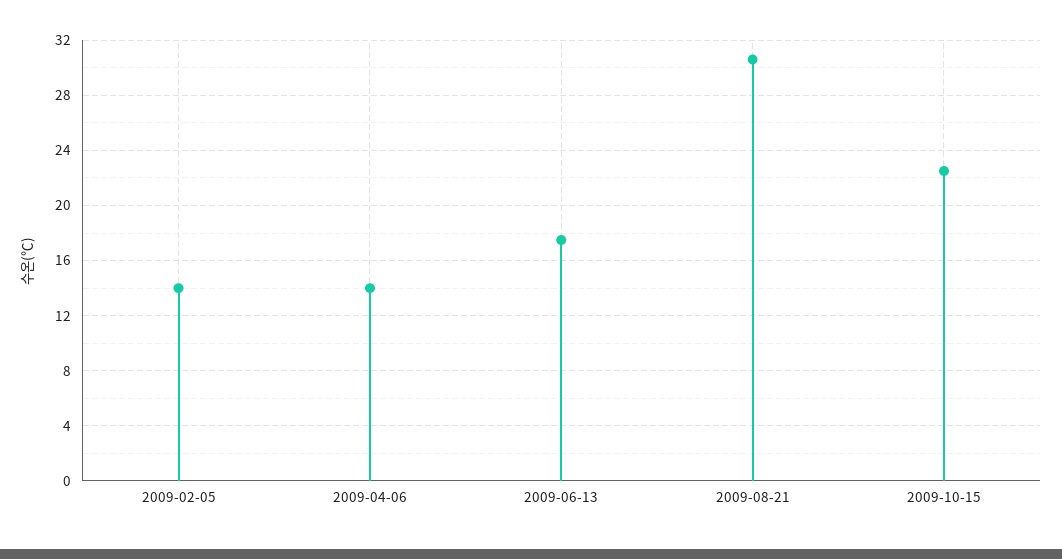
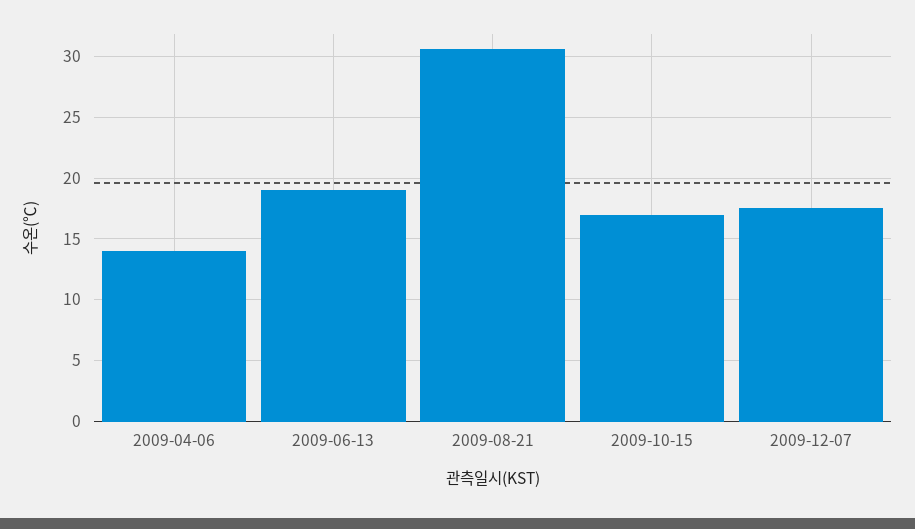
2009-02-05: 14 -> none
2009-06-13: 17.5 -> 19
2009-10-15: 22.5 -> 17
2009-12-07: none -> 17.5

